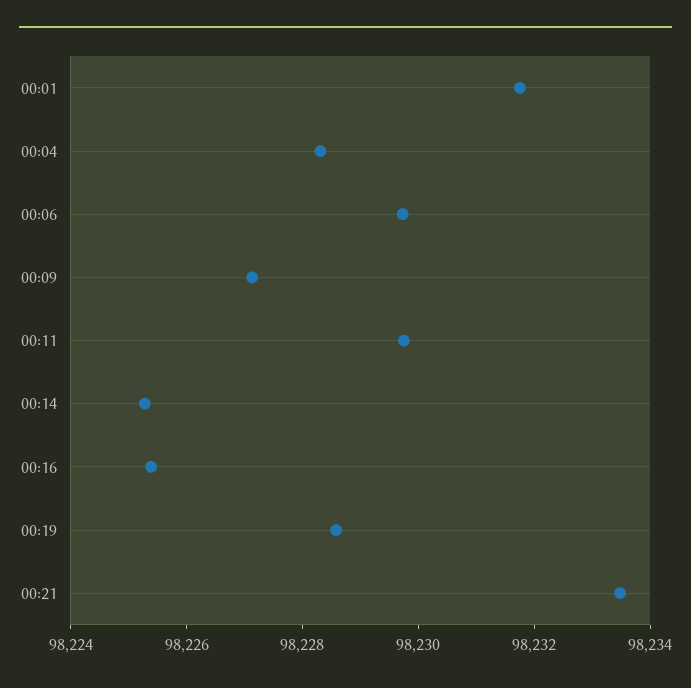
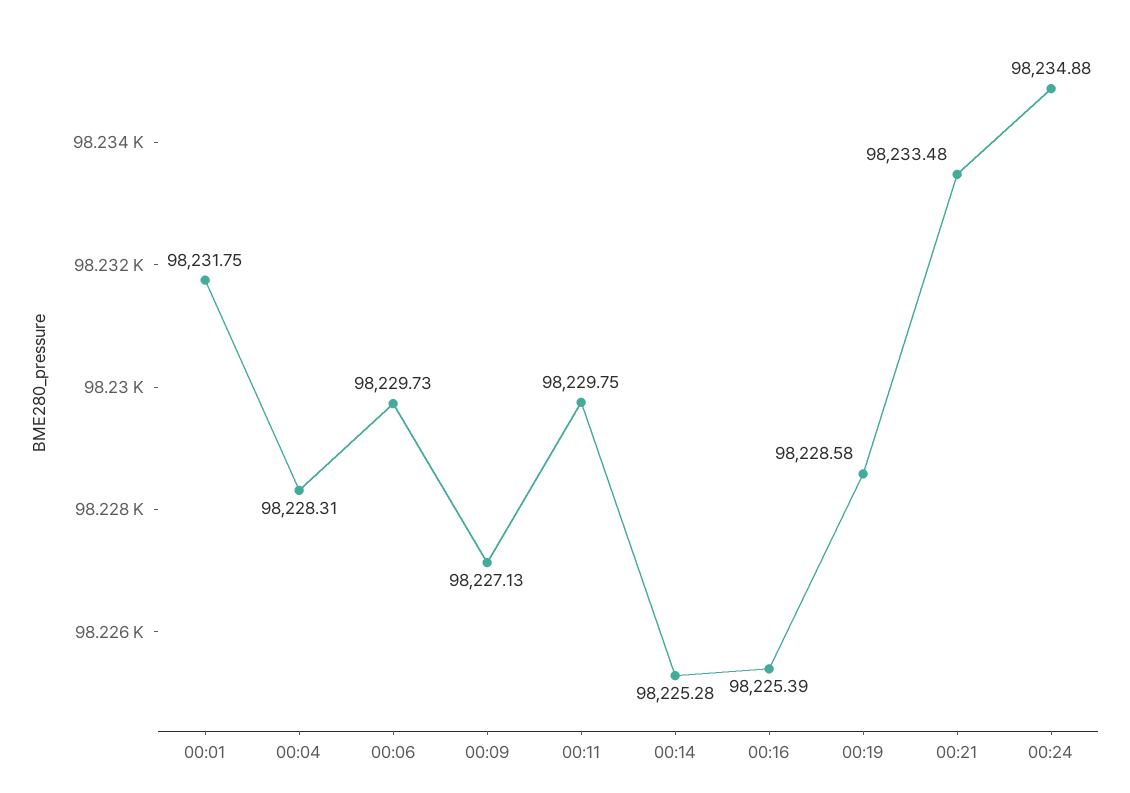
00:24: none -> 98234.88

